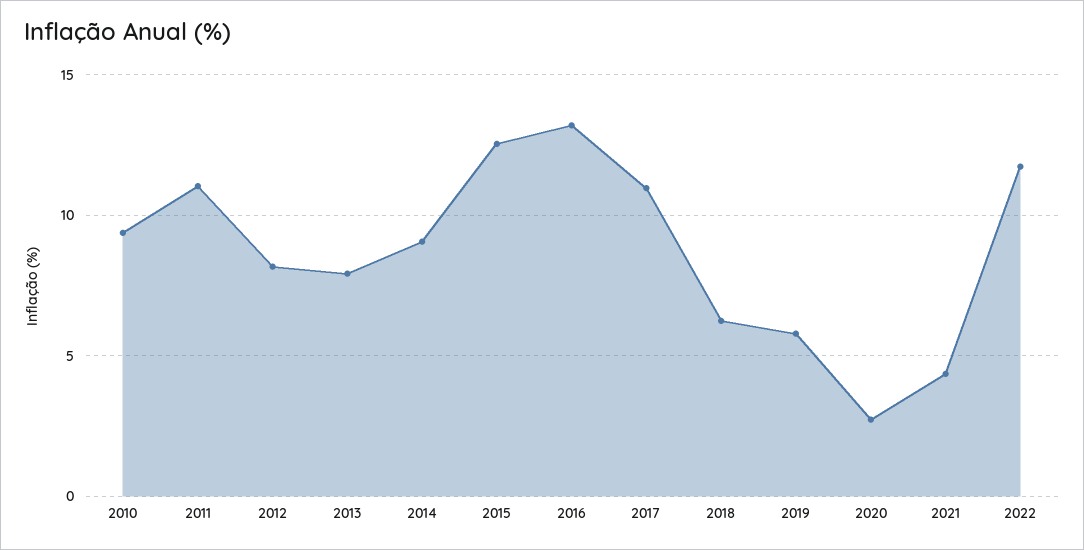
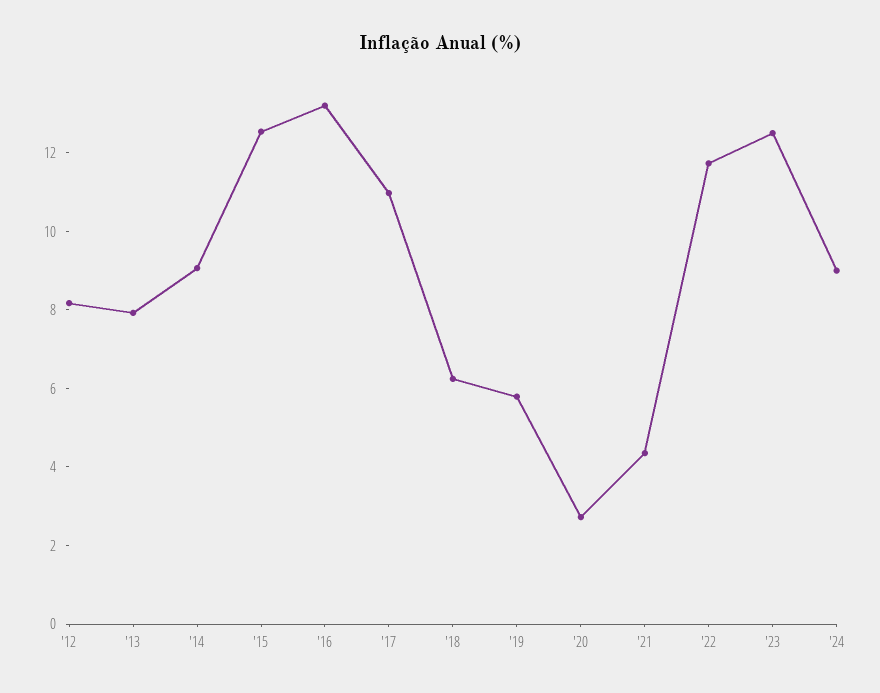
2010: 9.5 -> none
2011: 11 -> none
'23: none -> 12.5
'24: none -> 9

